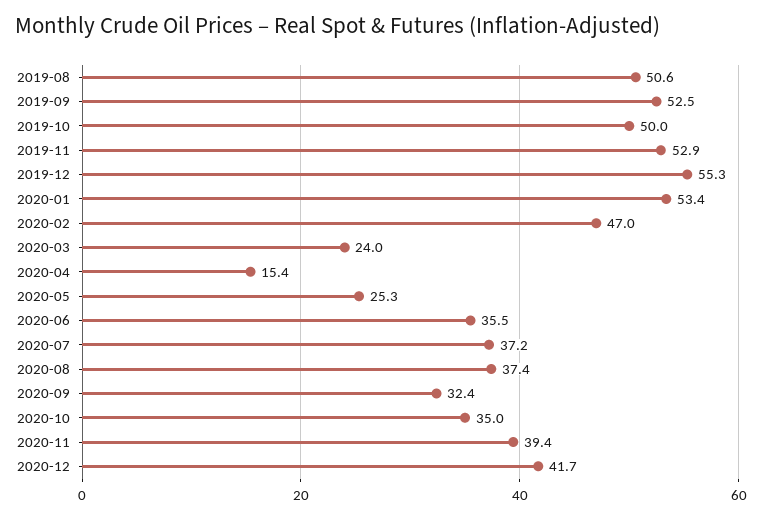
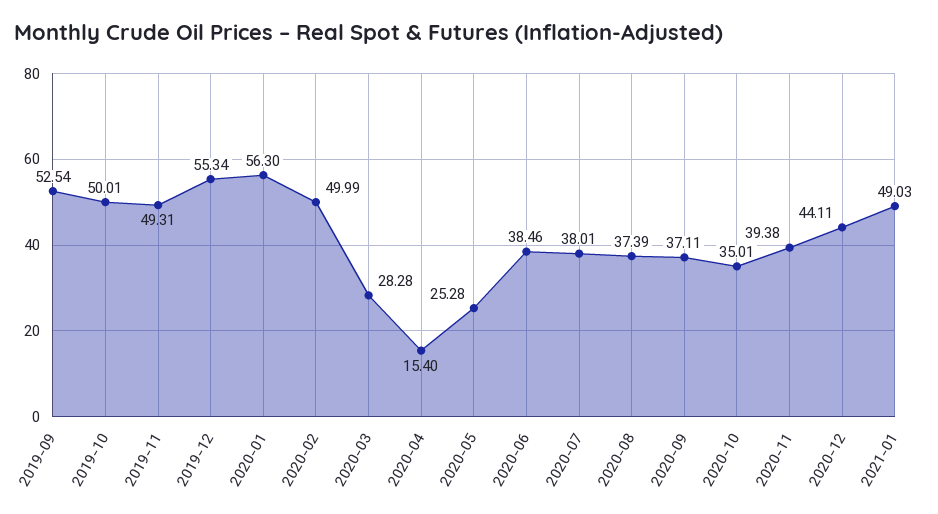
2019-08: 50.6 -> none
2019-11: 52.9 -> 49.31
2020-01: 53.4 -> 56.3
2020-02: 47 -> 49.99
2020-03: 24 -> 28.28
2020-06: 35.5 -> 38.46
2020-07: 37.2 -> 38.01
2020-09: 32.4 -> 37.11
2020-12: 41.7 -> 44.11
2021-01: none -> 49.03

